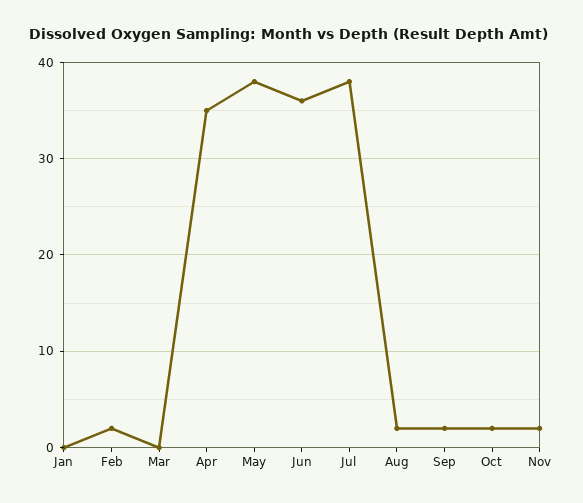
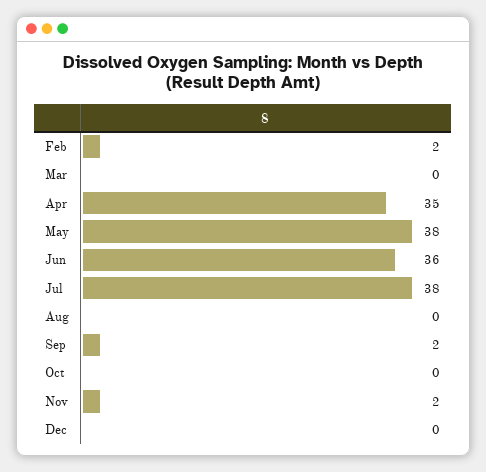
Jan: 0 -> none
Aug: 2 -> 0
Oct: 2 -> 0
Dec: none -> 0

